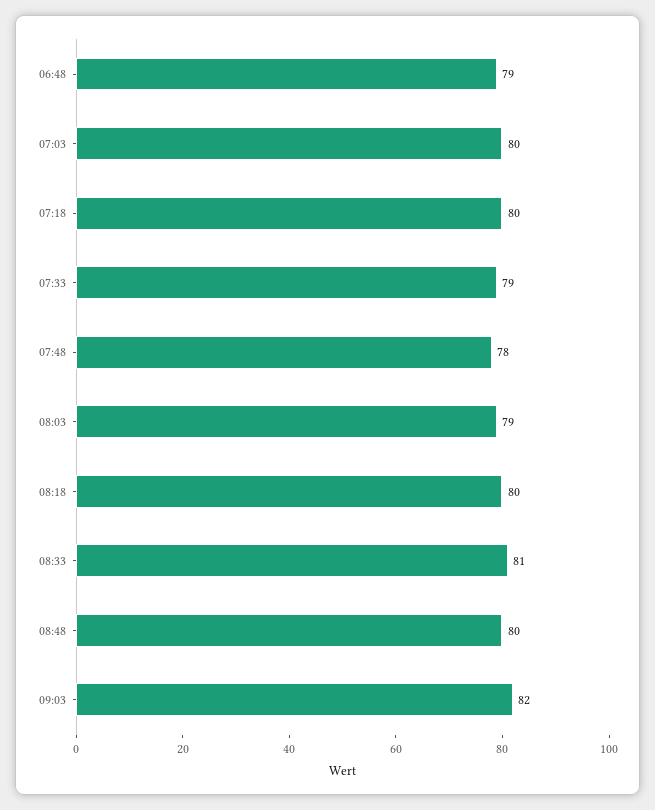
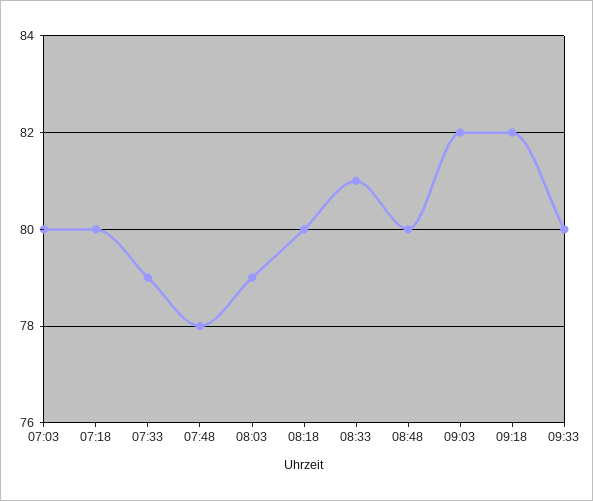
06:48: 79 -> none
09:18: none -> 82
09:33: none -> 80

